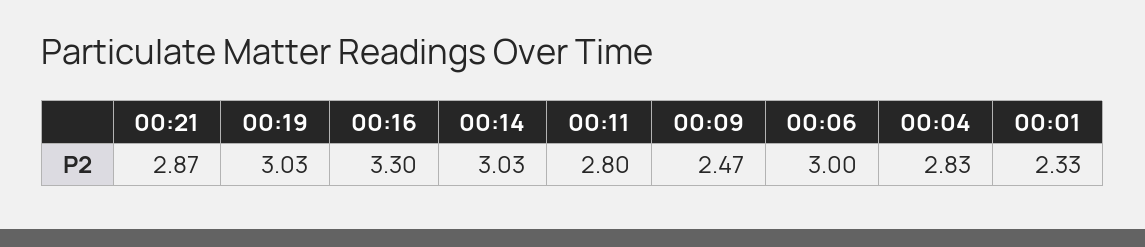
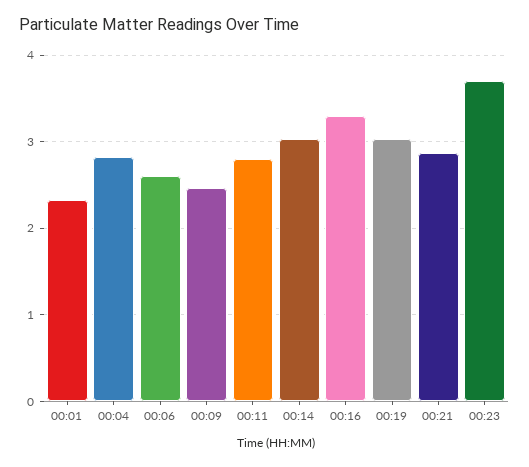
00:06: 3 -> 2.6
00:23: none -> 3.7

